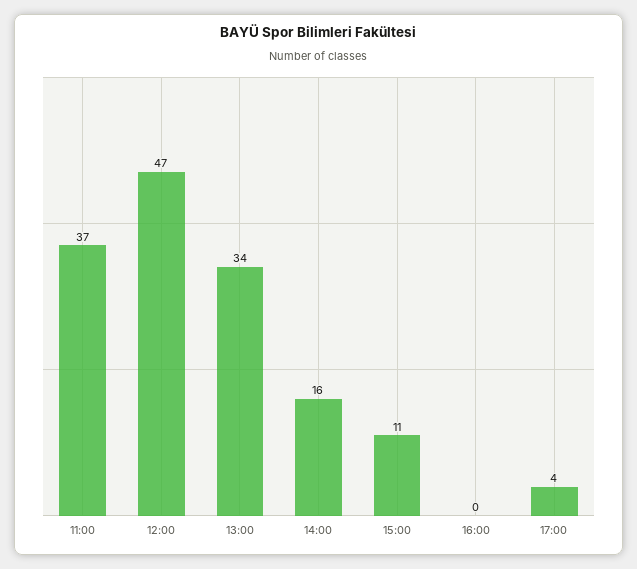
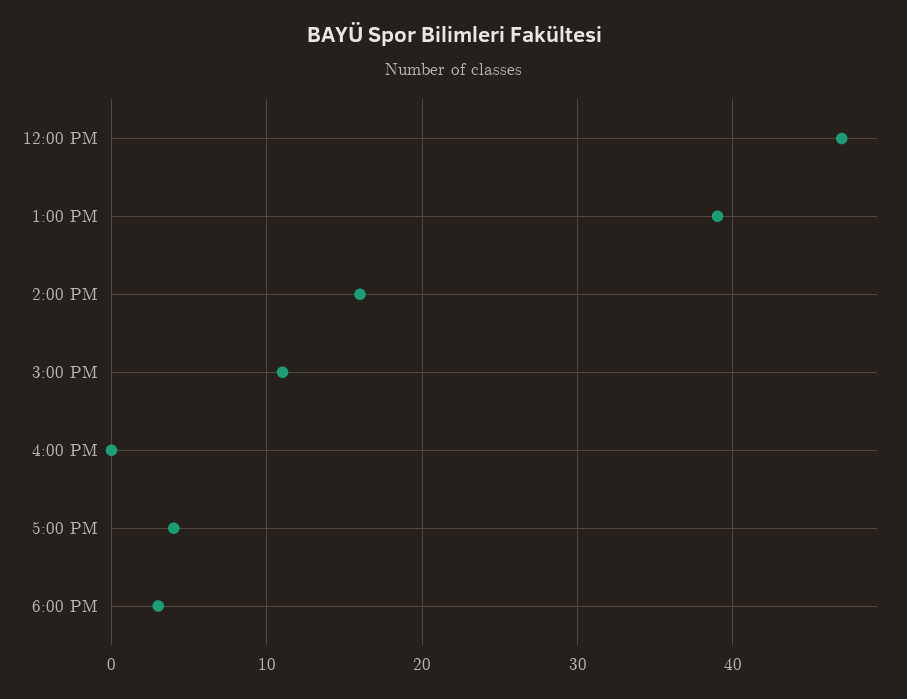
11:00: 37 -> none
13:00: 34 -> 39
6:00 PM: none -> 3

